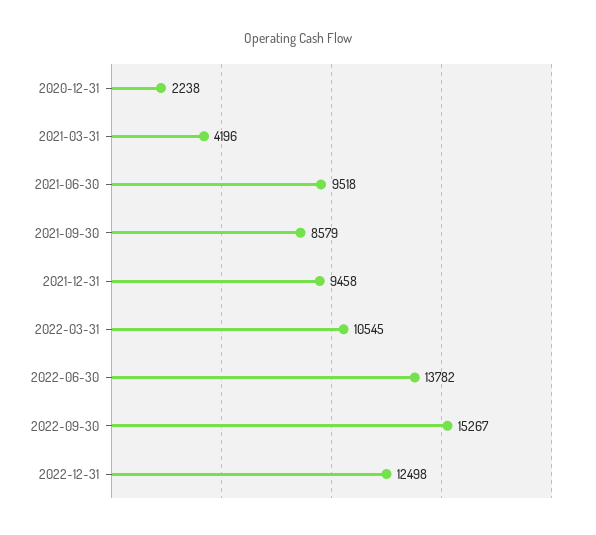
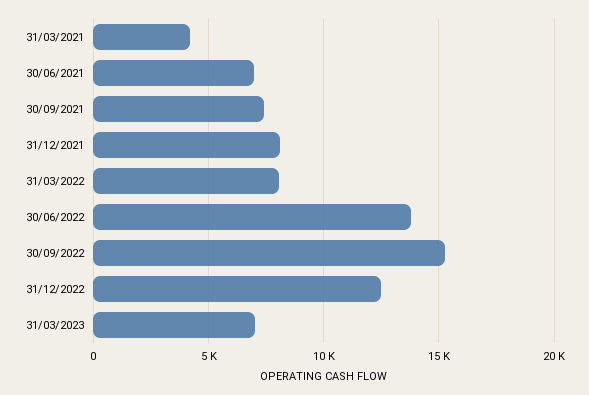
2020-12-31: 2238 -> none
2021-06-30: 9518 -> 7000
2021-09-30: 8579 -> 7500
2021-12-31: 9458 -> 8000
2022-03-31: 10545 -> 8000
31/03/2023: none -> 7000

